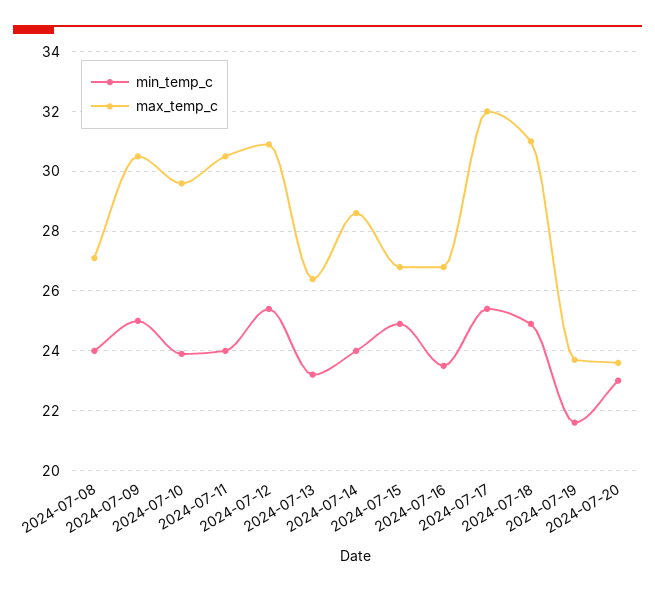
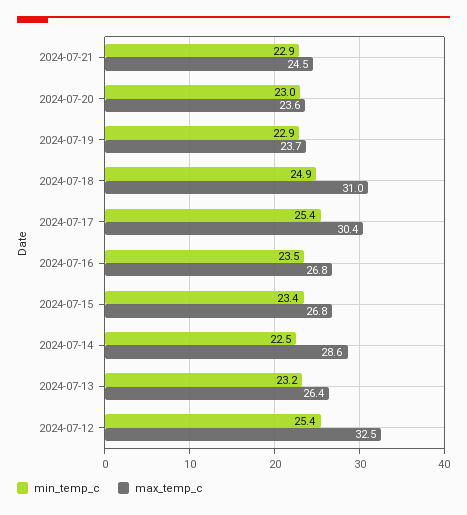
min_temp_c, 2024-07-08: 24 -> none
max_temp_c, 2024-07-08: 27 -> none
min_temp_c, 2024-07-09: 25 -> none
max_temp_c, 2024-07-09: 30.5 -> none
min_temp_c, 2024-07-10: 24 -> none
max_temp_c, 2024-07-10: 29.5 -> none
min_temp_c, 2024-07-11: 24 -> none
max_temp_c, 2024-07-11: 30.5 -> none
max_temp_c, 2024-07-12: 31 -> 32.5
min_temp_c, 2024-07-14: 24 -> 22.5
min_temp_c, 2024-07-15: 25 -> 23.4
max_temp_c, 2024-07-17: 32 -> 30.4
min_temp_c, 2024-07-19: 21.5 -> 22.9
min_temp_c, 2024-07-21: none -> 22.9
max_temp_c, 2024-07-21: none -> 24.5

